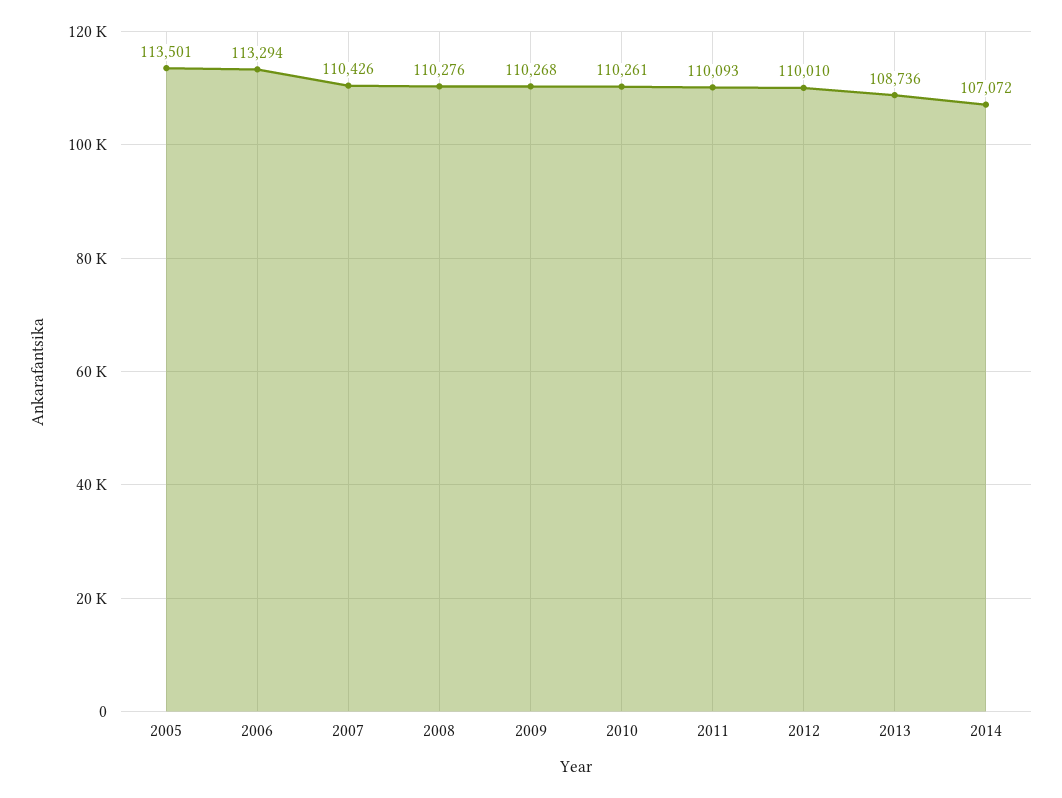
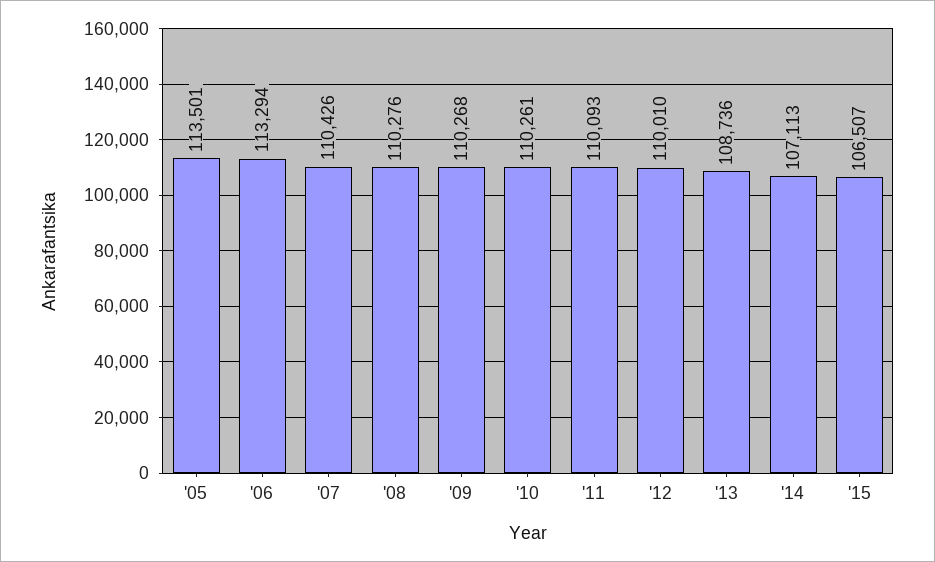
2014: 107072 -> 107113
'15: none -> 106507

